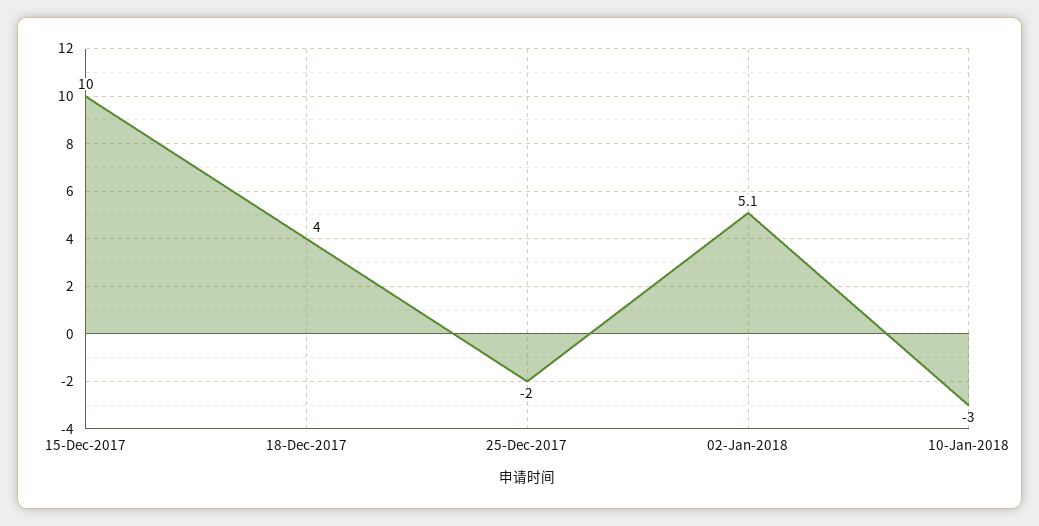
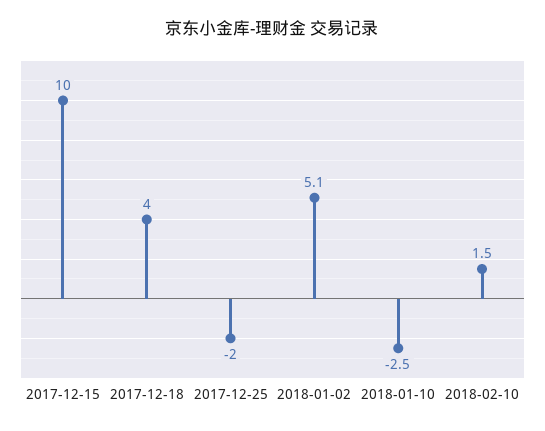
10-Jan-2018: -3 -> -2.5
2018-02-10: none -> 1.5

